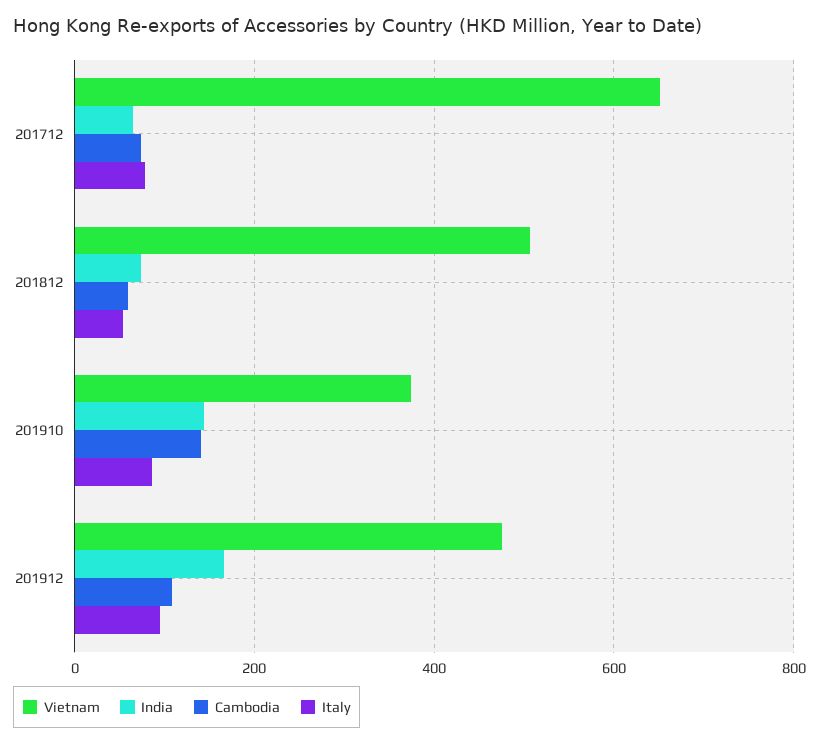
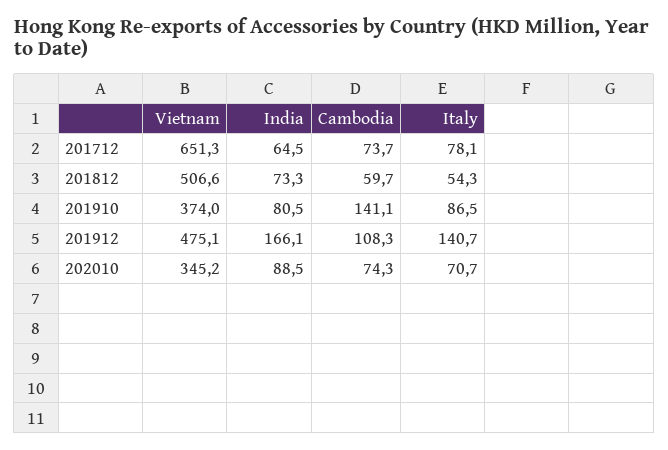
India, 201910: 140 -> 80.5
Italy, 201912: 100 -> 140.7
Vietnam, 202010: none -> 345.2
India, 202010: none -> 88.5
Cambodia, 202010: none -> 74.3
Italy, 202010: none -> 70.7

